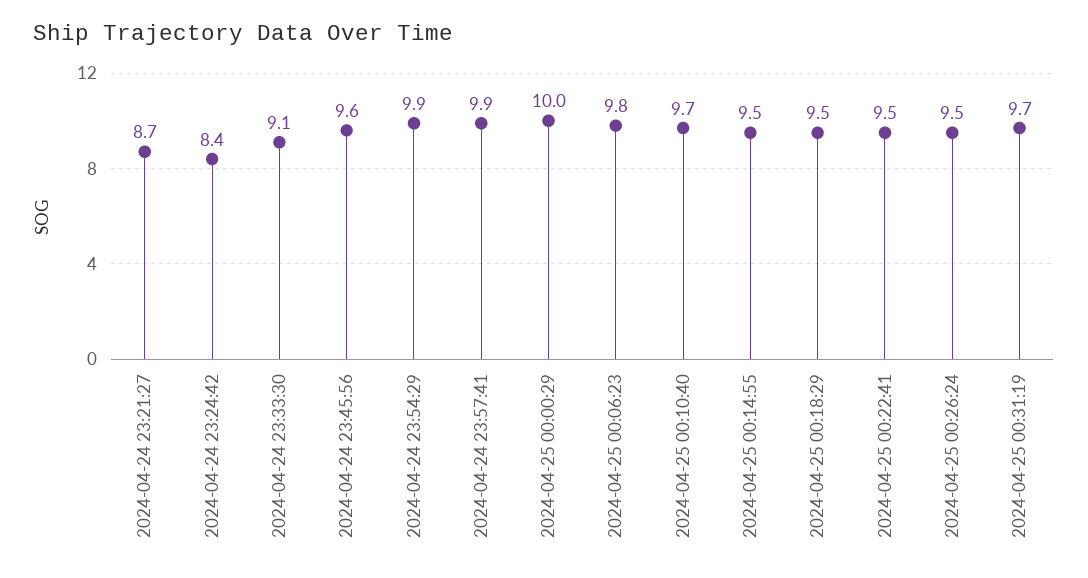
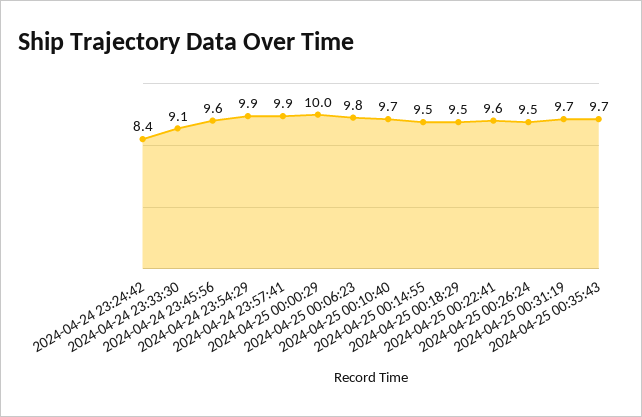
2024-04-24 23:21:27: 8.7 -> none
2024-04-25 00:22:41: 9.5 -> 9.6
2024-04-25 00:35:43: none -> 9.7

